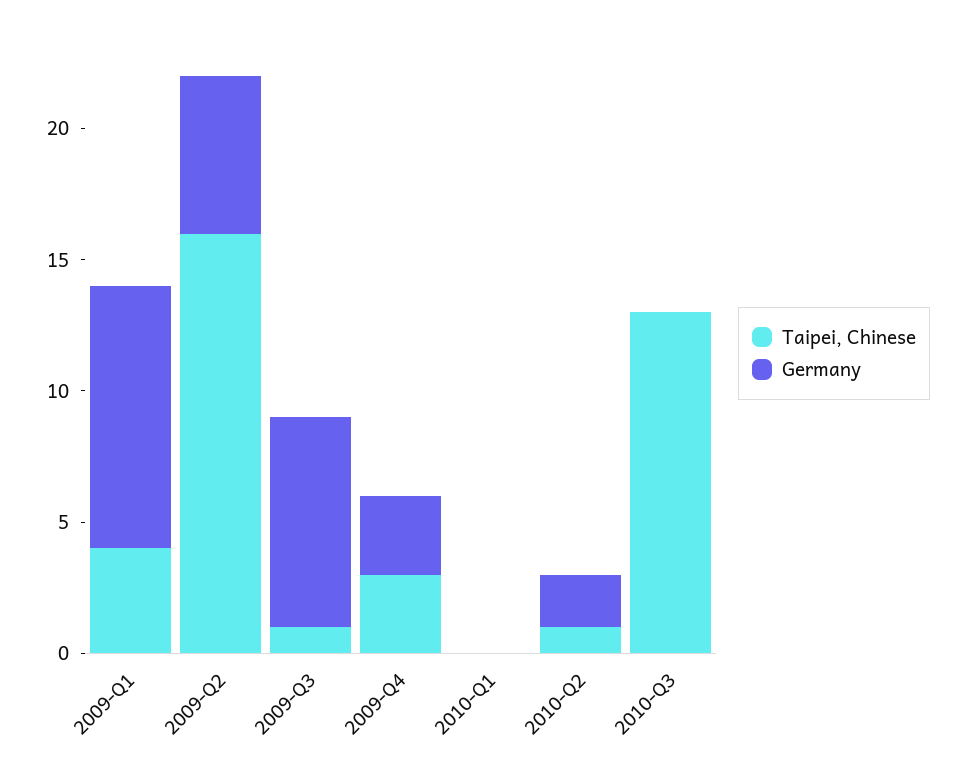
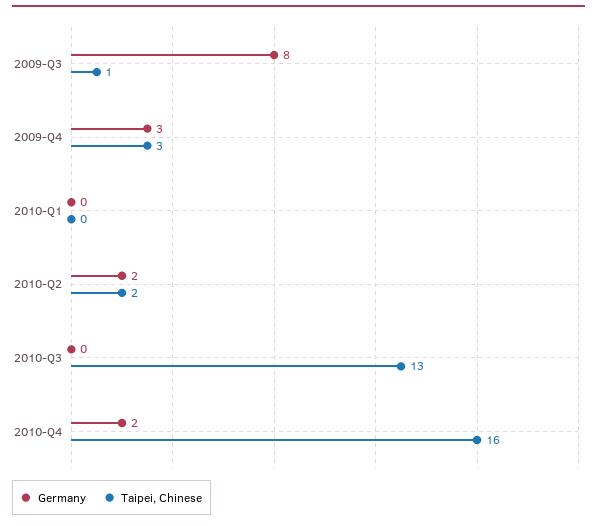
Taipei, Chinese, 2009-Q1: 4 -> none
Germany, 2009-Q1: 10 -> none
Taipei, Chinese, 2009-Q2: 16 -> none
Germany, 2009-Q2: 6 -> none
Taipei, Chinese, 2010-Q2: 1 -> 2
Germany, 2010-Q4: none -> 2
Taipei, Chinese, 2010-Q4: none -> 16

